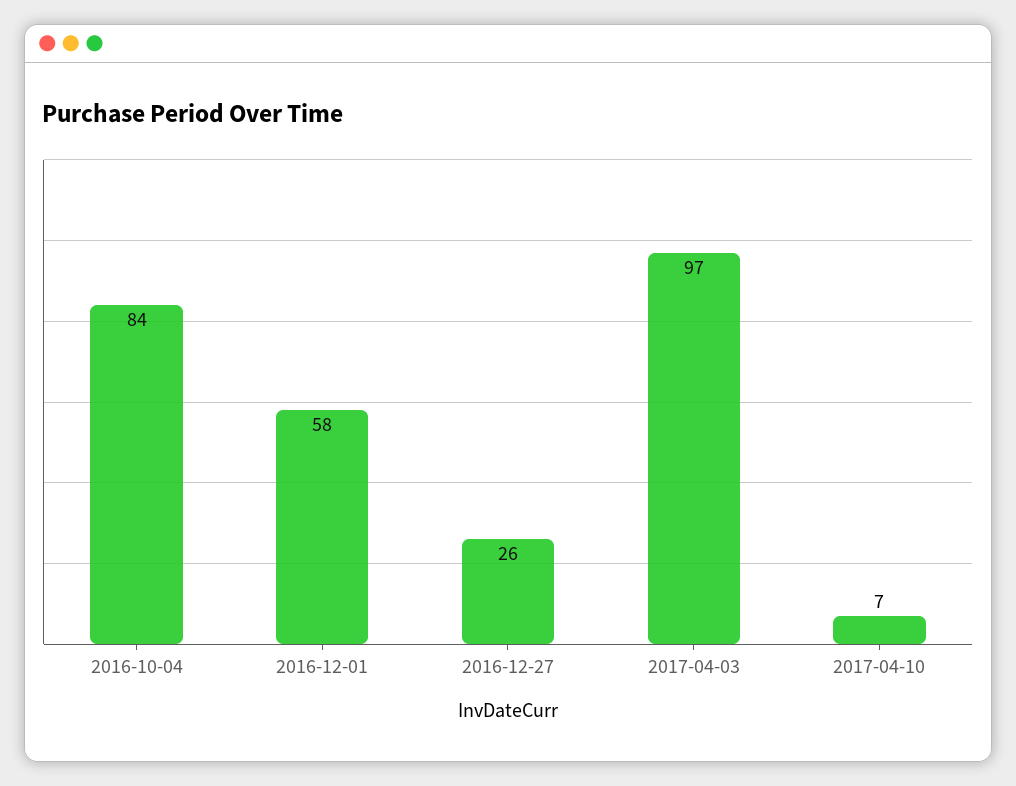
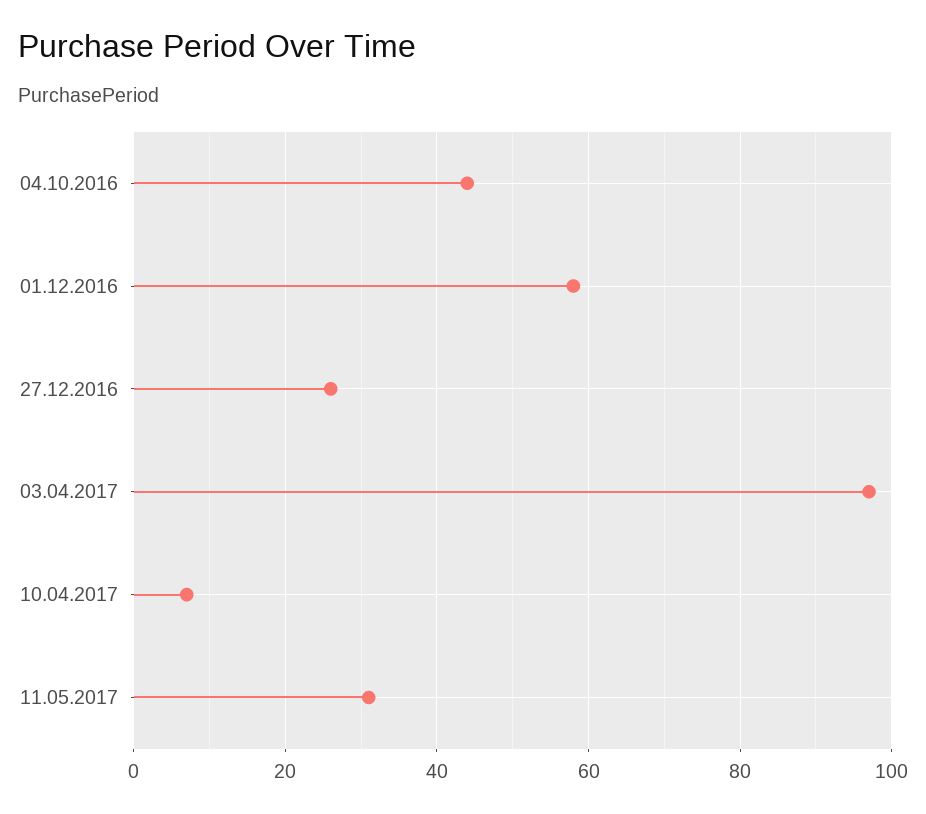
2016-10-04: 84 -> 45
11.05.2017: none -> 30

